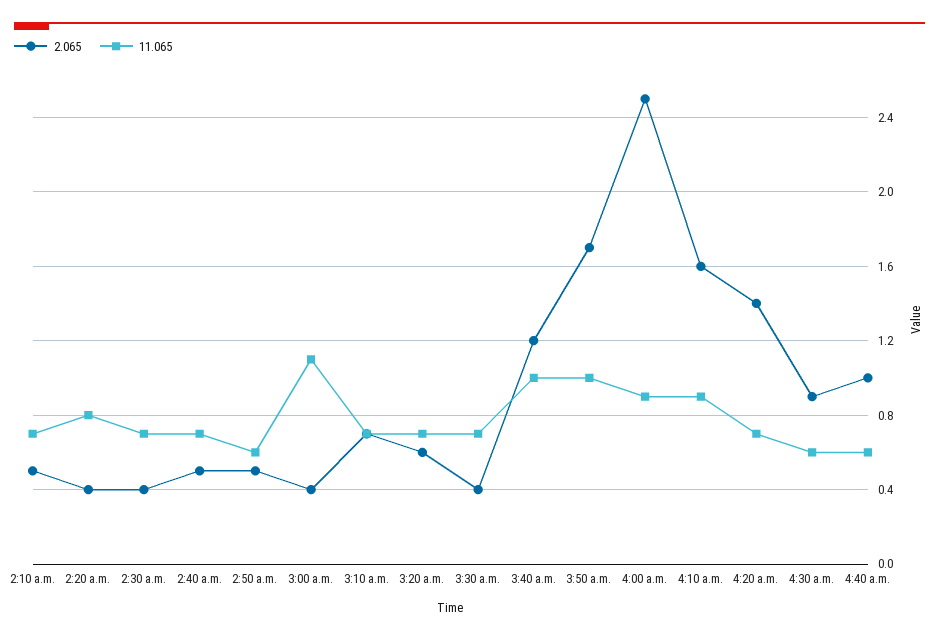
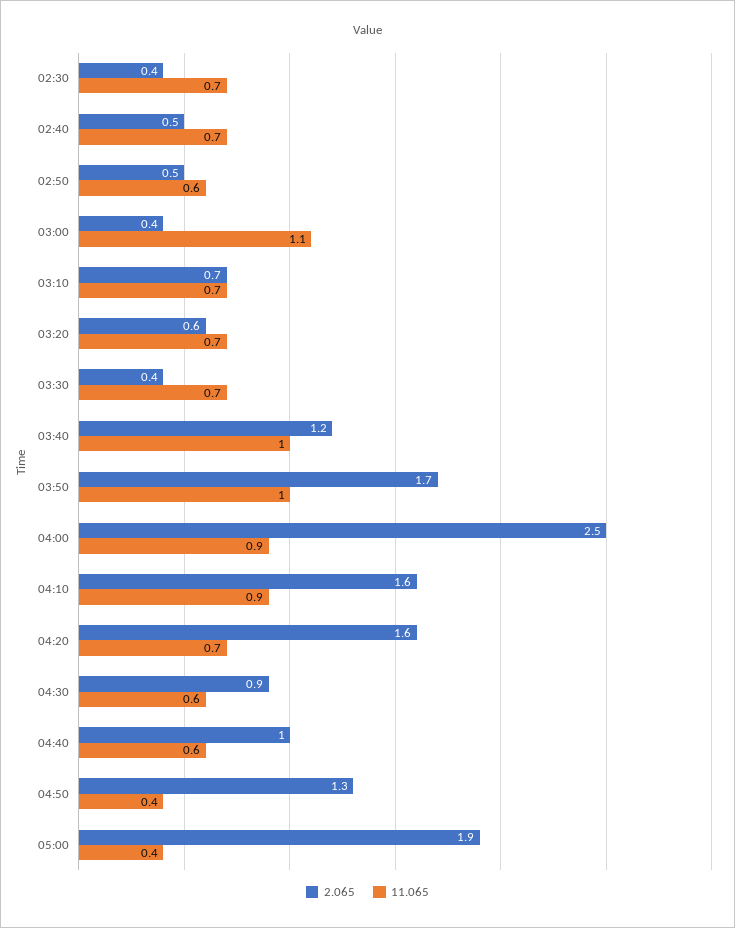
2.065, 2:10 a.m.: 0.5 -> none
11.065, 2:10 a.m.: 0.7 -> none
2.065, 2:20 a.m.: 0.4 -> none
11.065, 2:20 a.m.: 0.8 -> none
2.065, 4:20 a.m.: 1.4 -> 1.6
2.065, 04:50: none -> 1.3
11.065, 04:50: none -> 0.4
2.065, 05:00: none -> 1.9
11.065, 05:00: none -> 0.4

